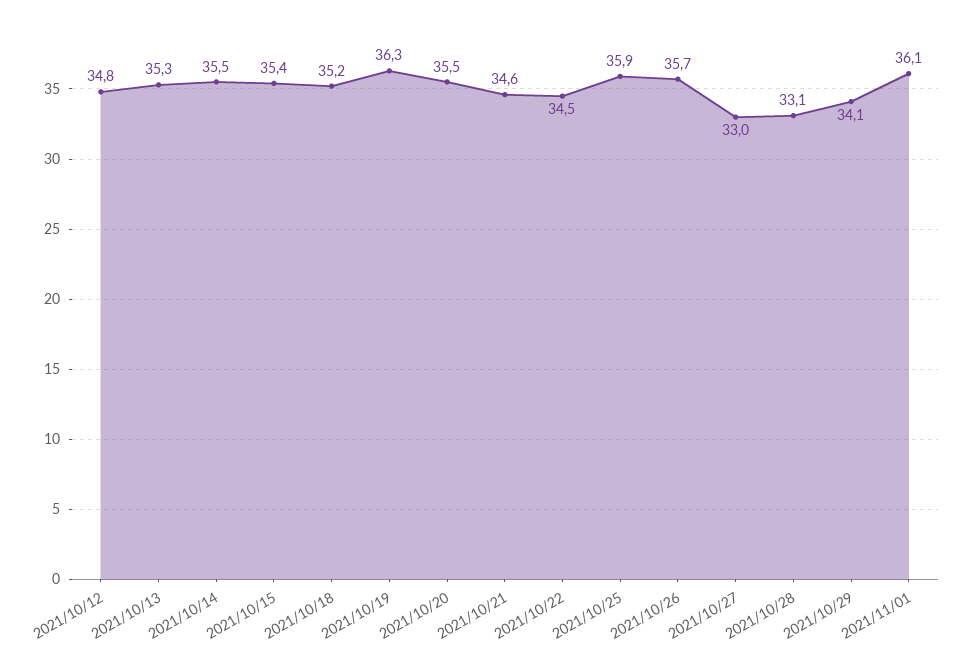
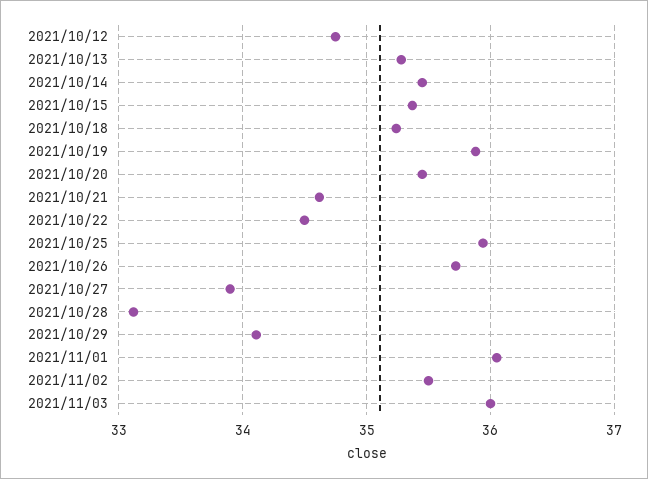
2021/10/19: 36.3 -> 35.9
2021/10/27: 33 -> 33.9
2021/11/02: none -> 35.5
2021/11/03: none -> 36

